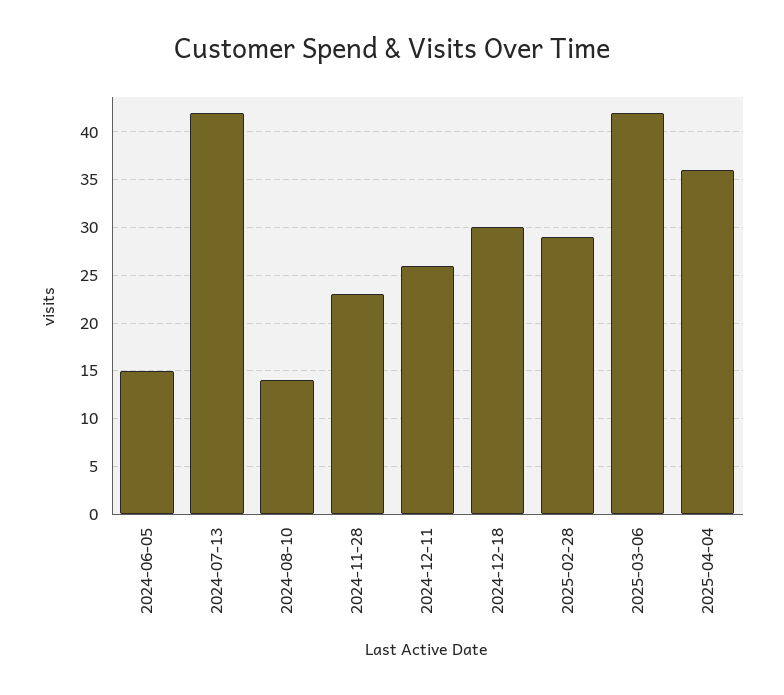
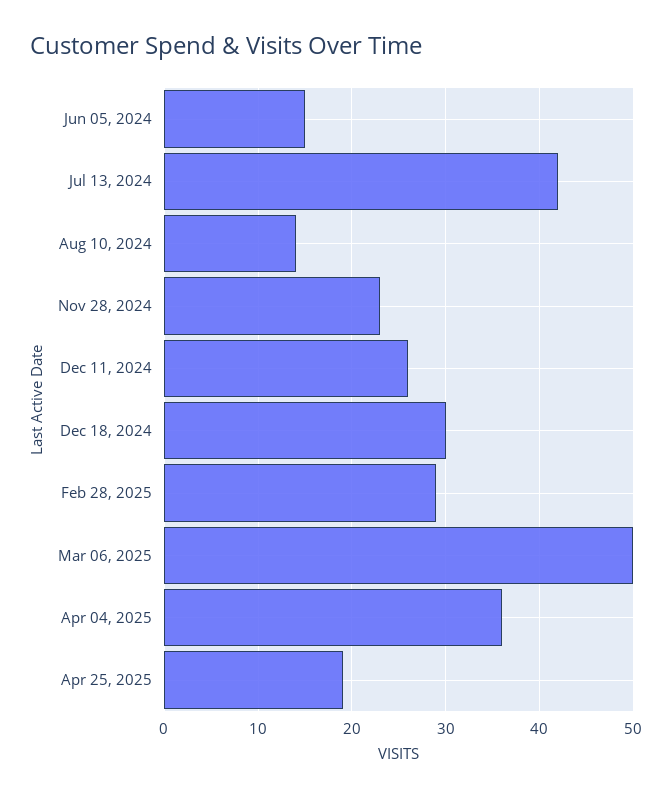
2025-03-06: 42 -> 50
Apr 25, 2025: none -> 19

